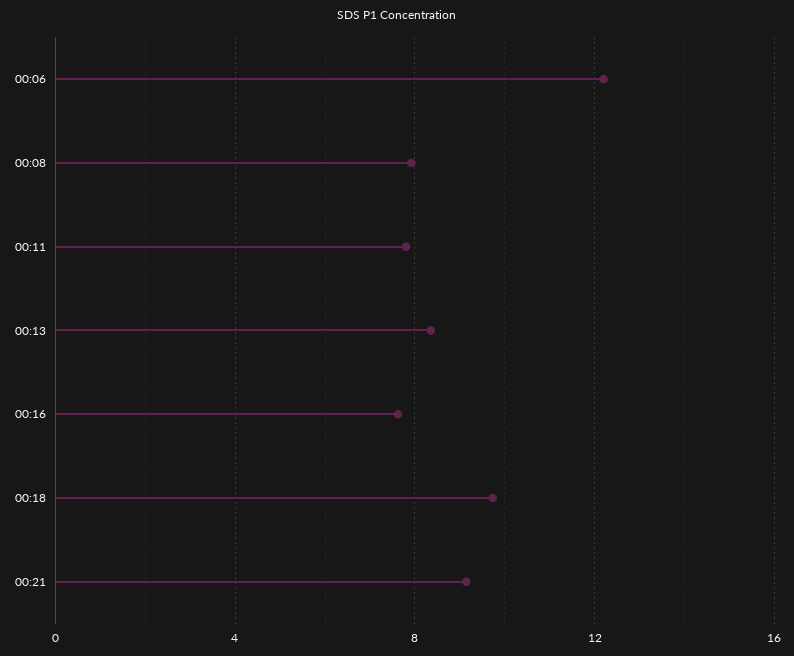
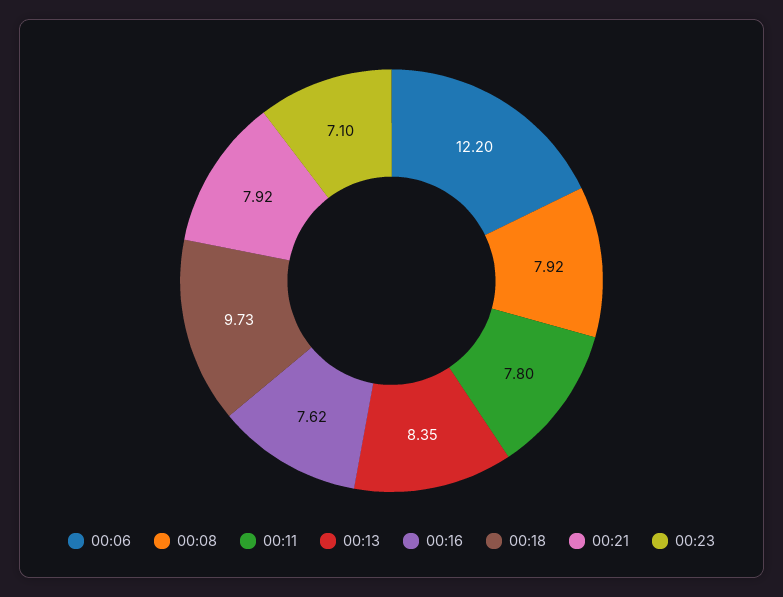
00:21: 9 -> 7.92
00:23: none -> 7.1

